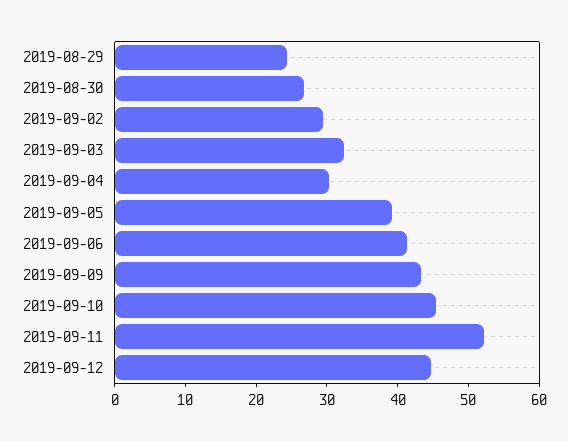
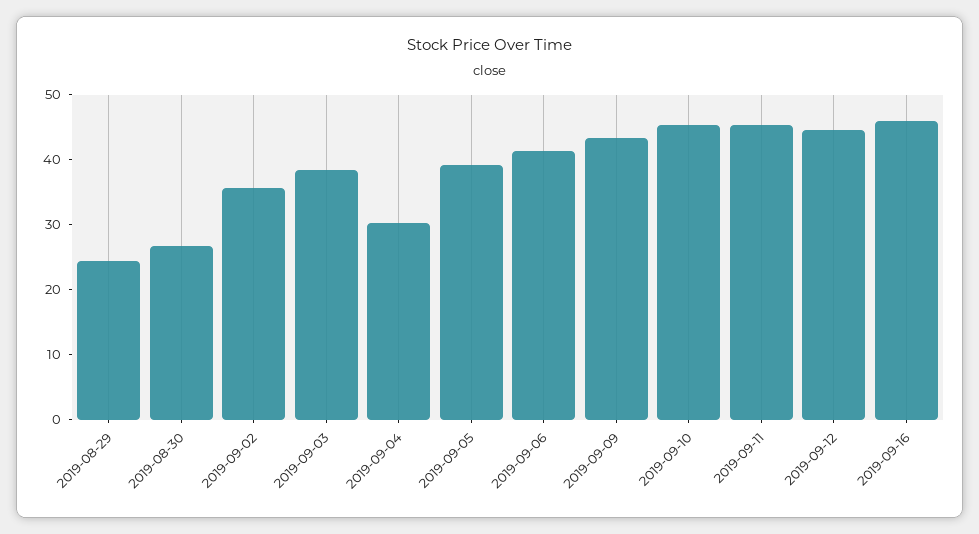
2019-09-02: 30 -> 36
2019-09-03: 32 -> 38
2019-09-11: 52 -> 46
2019-09-16: none -> 46

